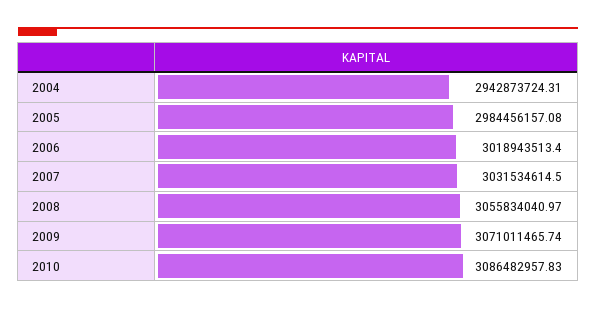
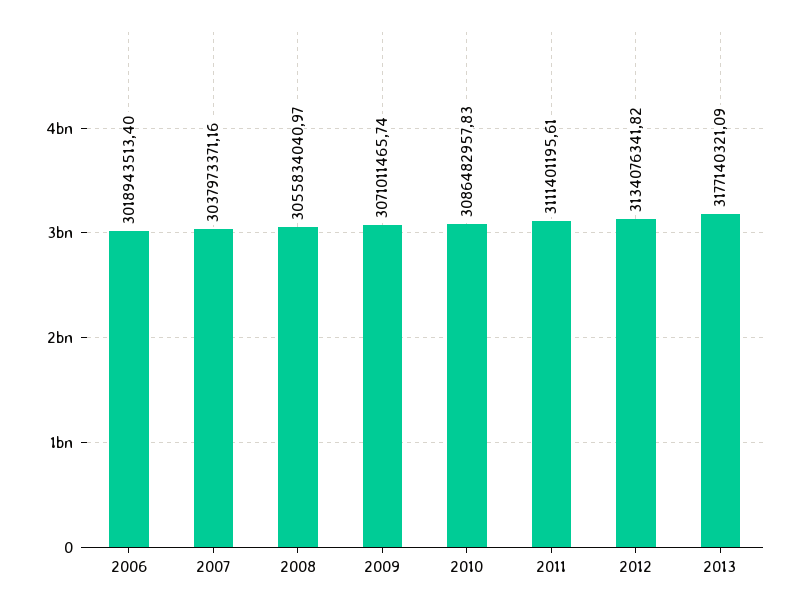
2004: 2942873724.31 -> none
2005: 2984456157.08 -> none
2007: 3031534614.5 -> 3037973371.16
2011: none -> 3111401195.61
2012: none -> 3134076341.82
2013: none -> 3177140321.09

